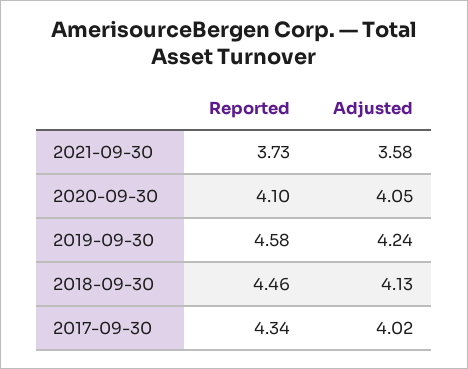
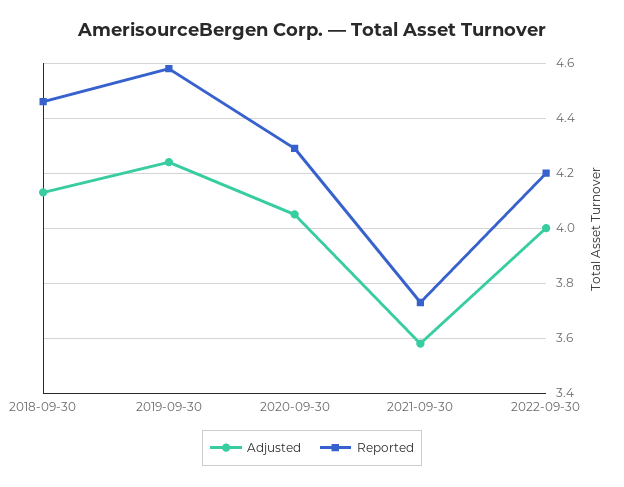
Reported, 2020-09-30: 4.1 -> 4.3
Reported, 2017-09-30: 4.34 -> none
Adjusted, 2017-09-30: 4.02 -> none
Adjusted, 2022-09-30: none -> 4
Reported, 2022-09-30: none -> 4.2

